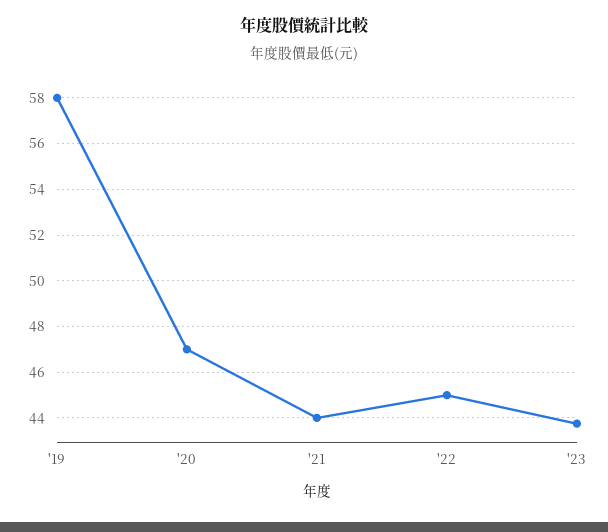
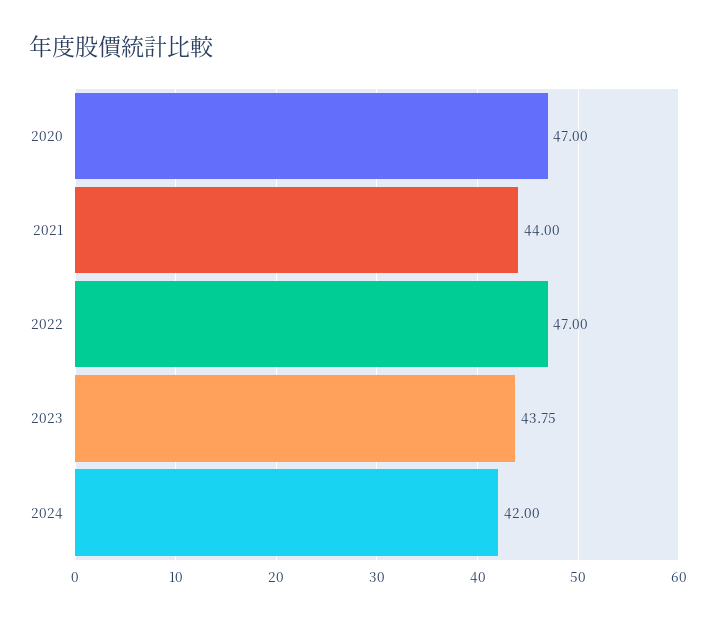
'19: 58 -> none
'22: 45 -> 47
2024: none -> 42

